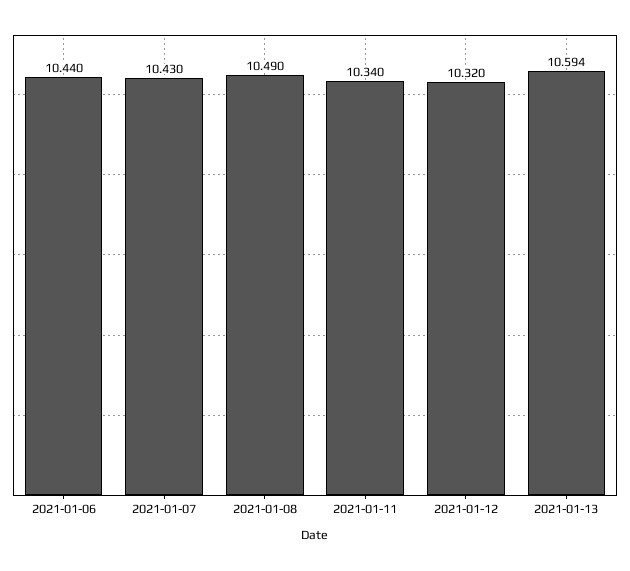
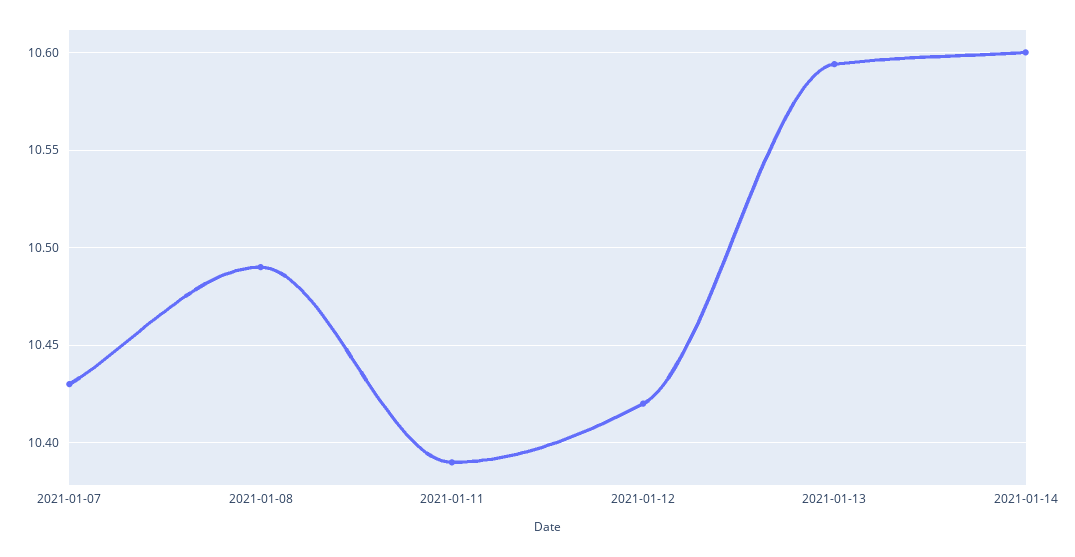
2021-01-06: 10.44 -> none
2021-01-11: 10.34 -> 10.39
2021-01-12: 10.32 -> 10.42
2021-01-14: none -> 10.6

